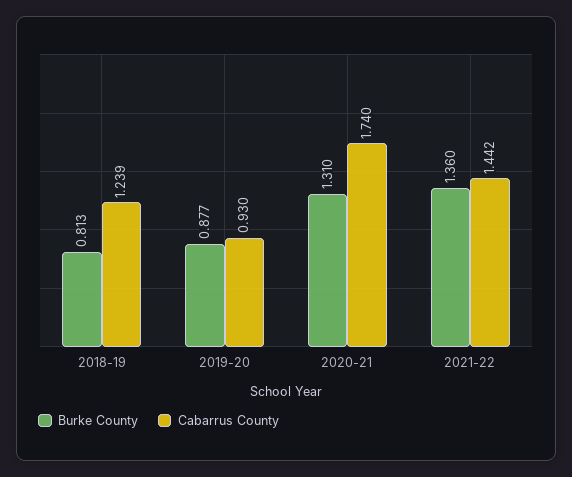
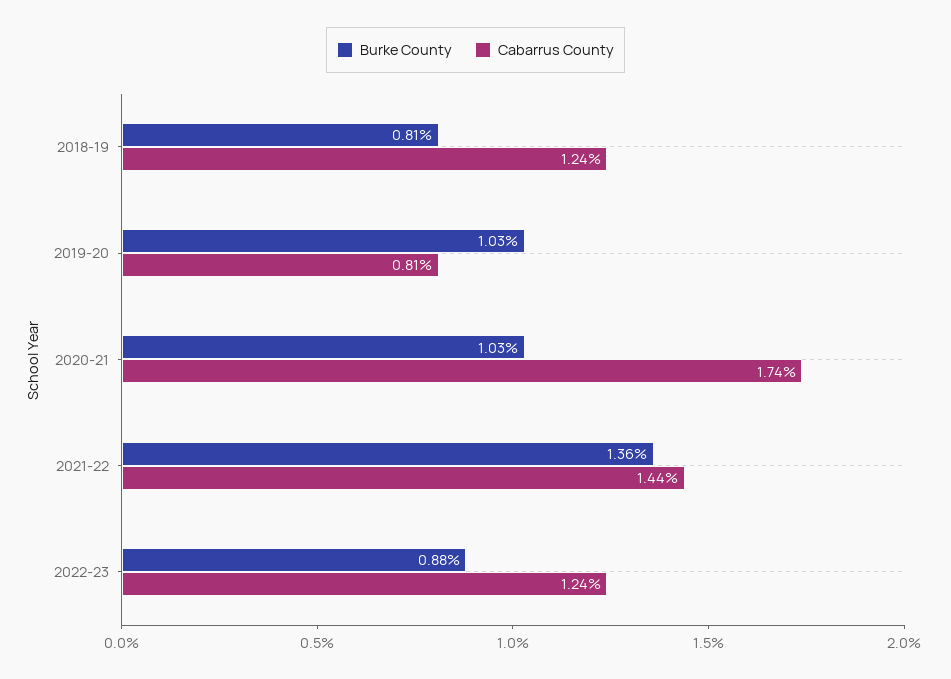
Burke County, 2019-20: 0.877 -> 1.03
Cabarrus County, 2019-20: 0.93 -> 0.81
Burke County, 2020-21: 1.31 -> 1.03
Burke County, 2022-23: none -> 0.88
Cabarrus County, 2022-23: none -> 1.24

